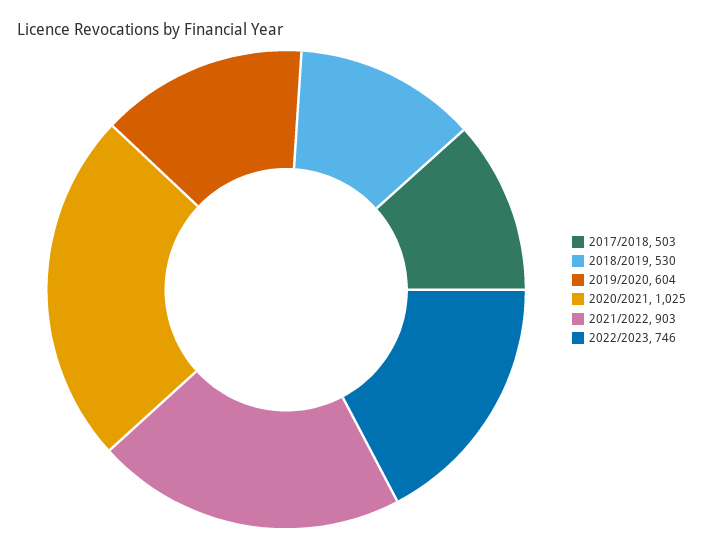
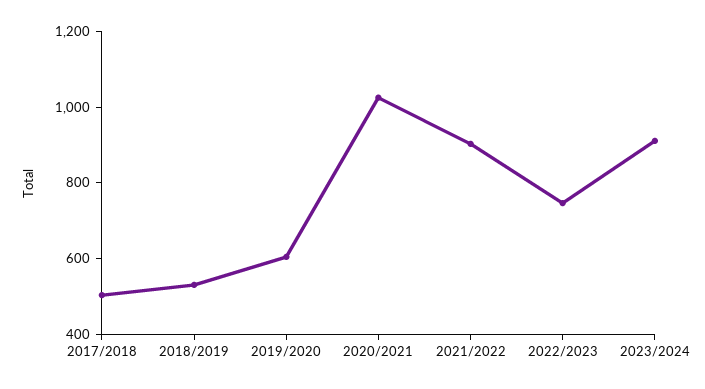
2023/2024: none -> 900

